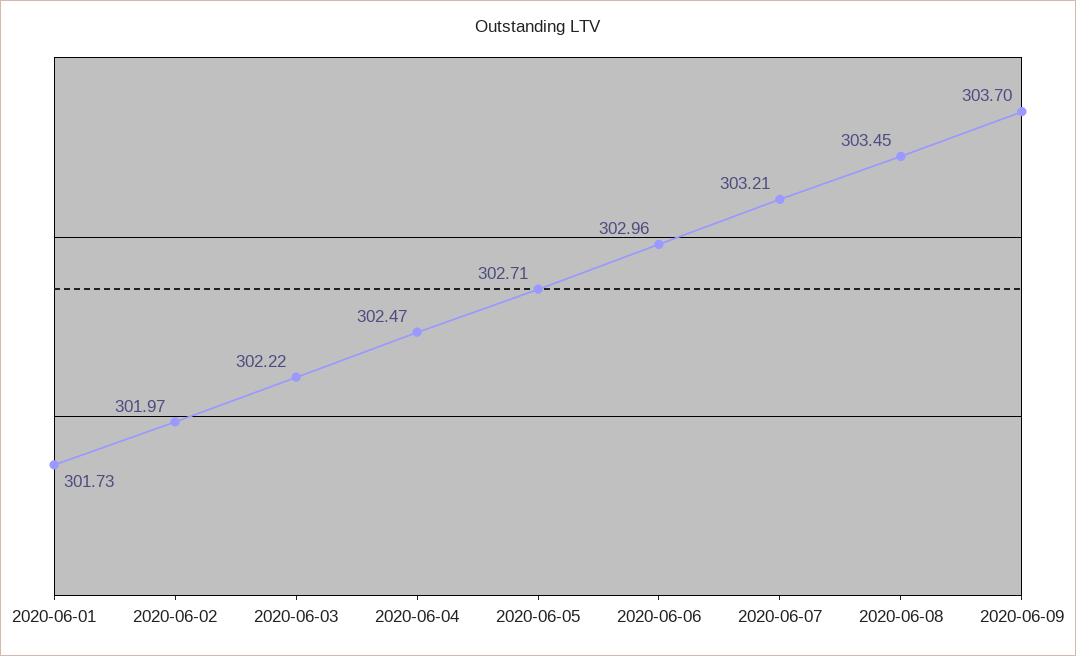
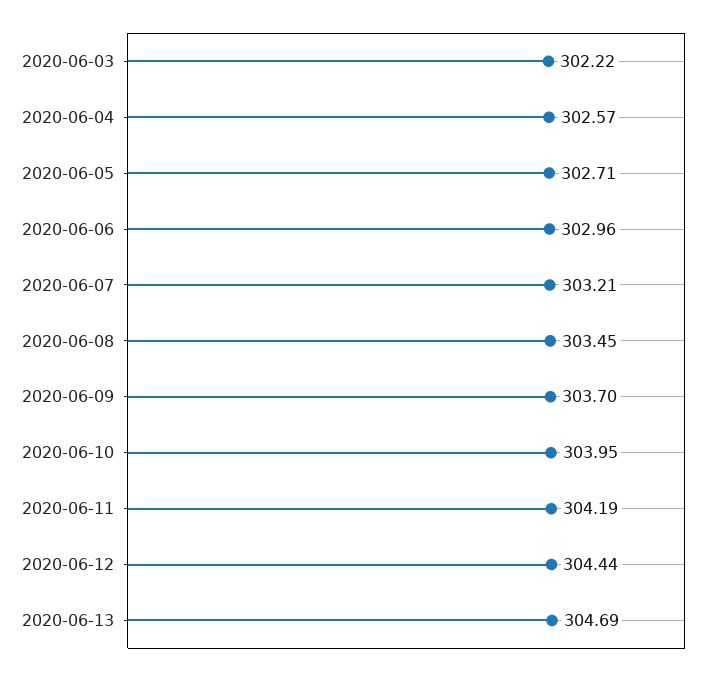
2020-06-01: 301.73 -> none
2020-06-02: 301.97 -> none
2020-06-04: 302.47 -> 302.57
2020-06-10: none -> 303.95
2020-06-11: none -> 304.19
2020-06-12: none -> 304.44
2020-06-13: none -> 304.69

